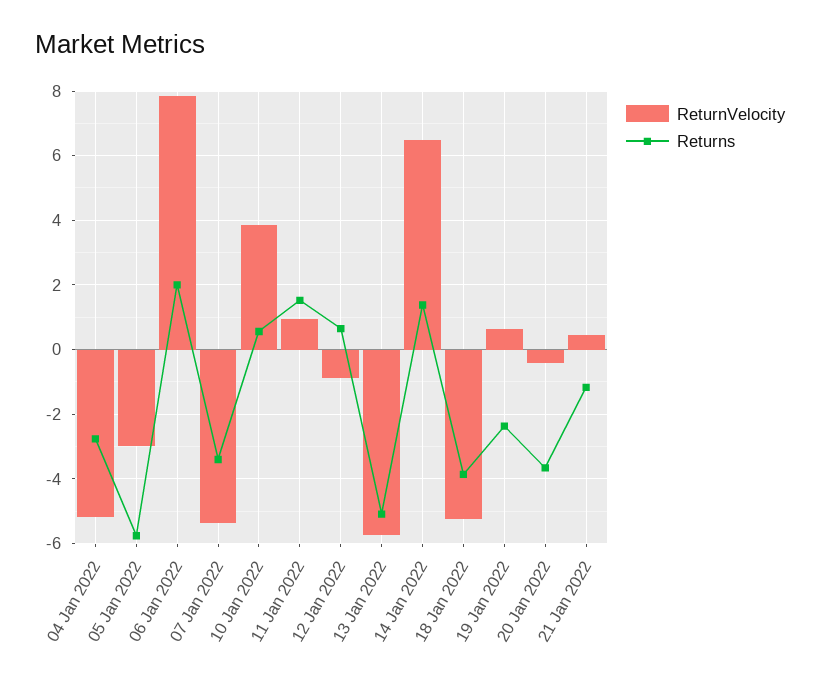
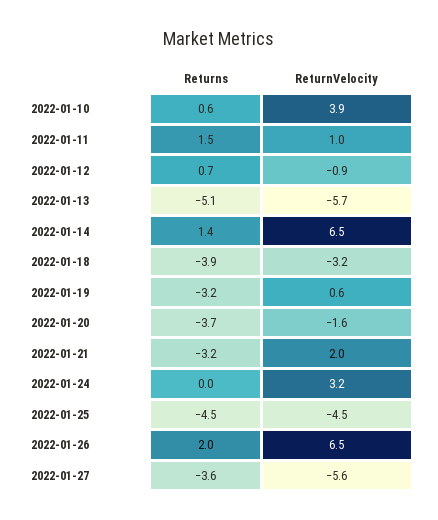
ReturnVelocity, 04 Jan 2022: -5.2 -> none
Returns, 04 Jan 2022: -2.8 -> none
ReturnVelocity, 05 Jan 2022: -3 -> none
Returns, 05 Jan 2022: -5.8 -> none
ReturnVelocity, 06 Jan 2022: 7.8 -> none
Returns, 06 Jan 2022: 2 -> none
ReturnVelocity, 07 Jan 2022: -5.4 -> none
Returns, 07 Jan 2022: -3.4 -> none
ReturnVelocity, 18 Jan 2022: -5.2 -> -3.2
Returns, 19 Jan 2022: -2.4 -> -3.2
ReturnVelocity, 20 Jan 2022: -0.4 -> -1.6
ReturnVelocity, 21 Jan 2022: 0.4 -> 2
Returns, 21 Jan 2022: -1.2 -> -3.2
Returns, 2022-01-24: none -> 0
ReturnVelocity, 2022-01-24: none -> 3.2
Returns, 2022-01-25: none -> -4.5
ReturnVelocity, 2022-01-25: none -> -4.5
Returns, 2022-01-26: none -> 2
ReturnVelocity, 2022-01-26: none -> 6.5
Returns, 2022-01-27: none -> -3.6
ReturnVelocity, 2022-01-27: none -> -5.6

